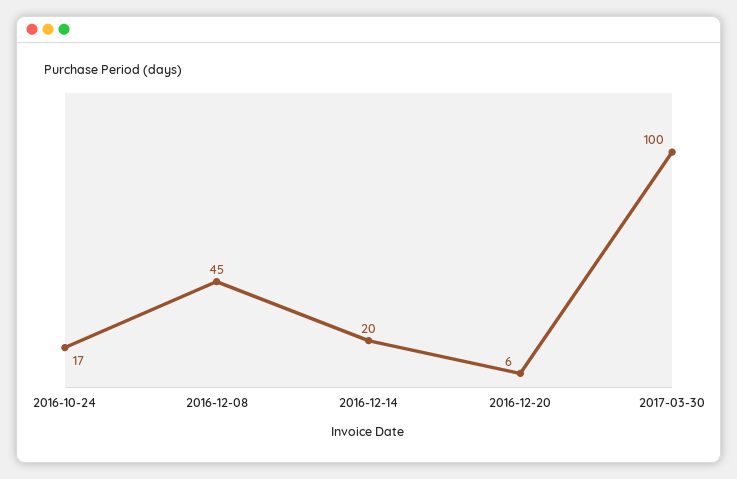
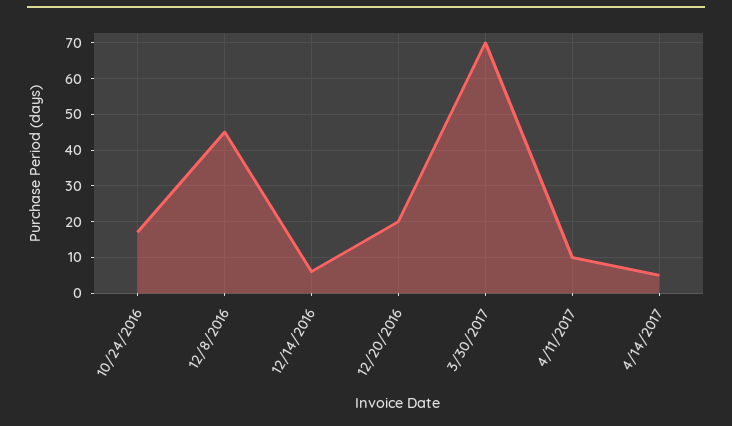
2016-12-14: 20 -> 5
2016-12-20: 6 -> 20
2017-03-30: 100 -> 70
4/11/2017: none -> 10
4/14/2017: none -> 5

